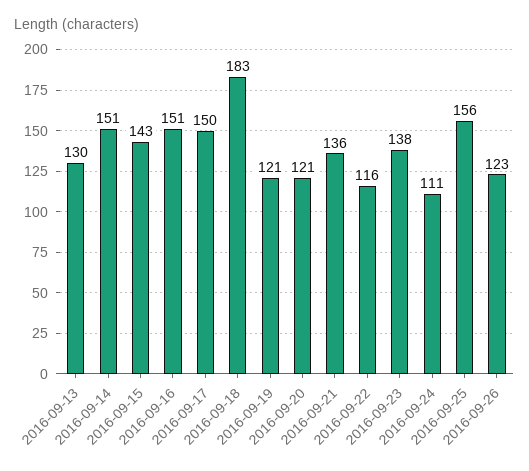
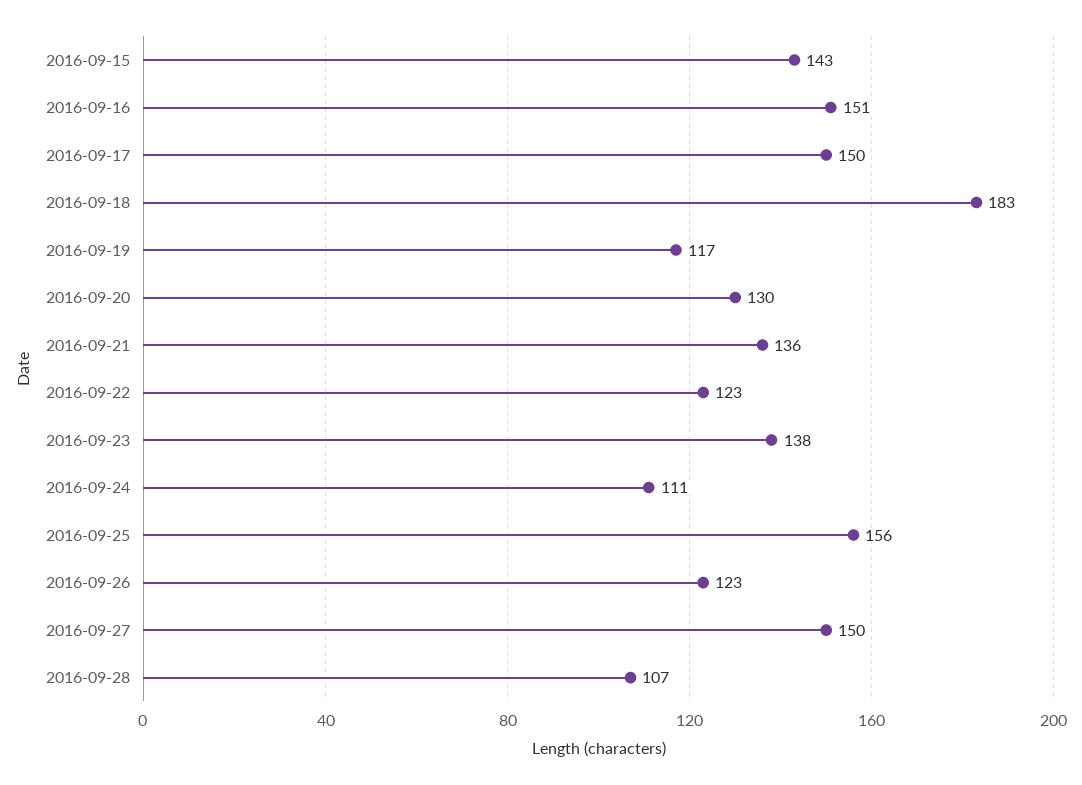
2016-09-13: 130 -> none
2016-09-14: 151 -> none
2016-09-19: 121 -> 117
2016-09-20: 121 -> 130
2016-09-22: 116 -> 123
2016-09-27: none -> 150
2016-09-28: none -> 107

